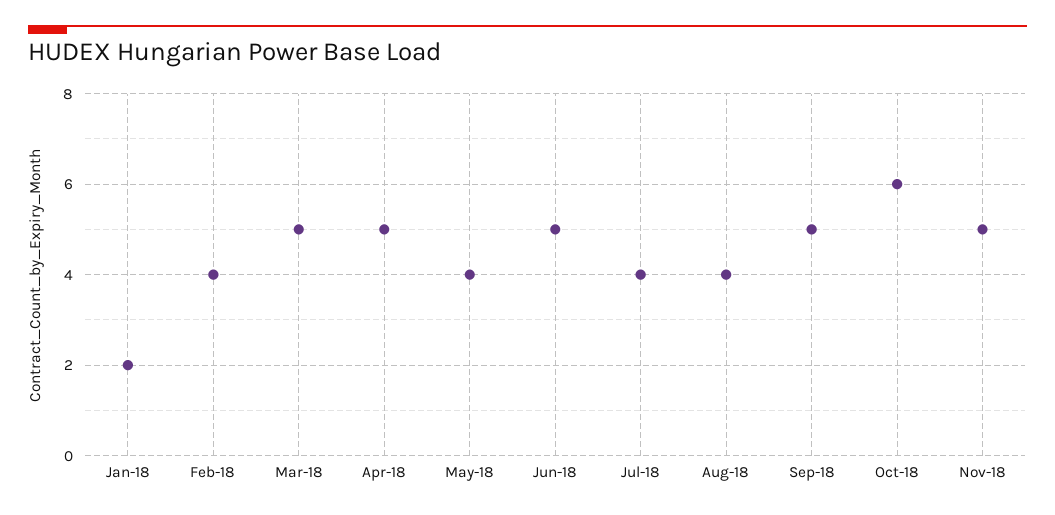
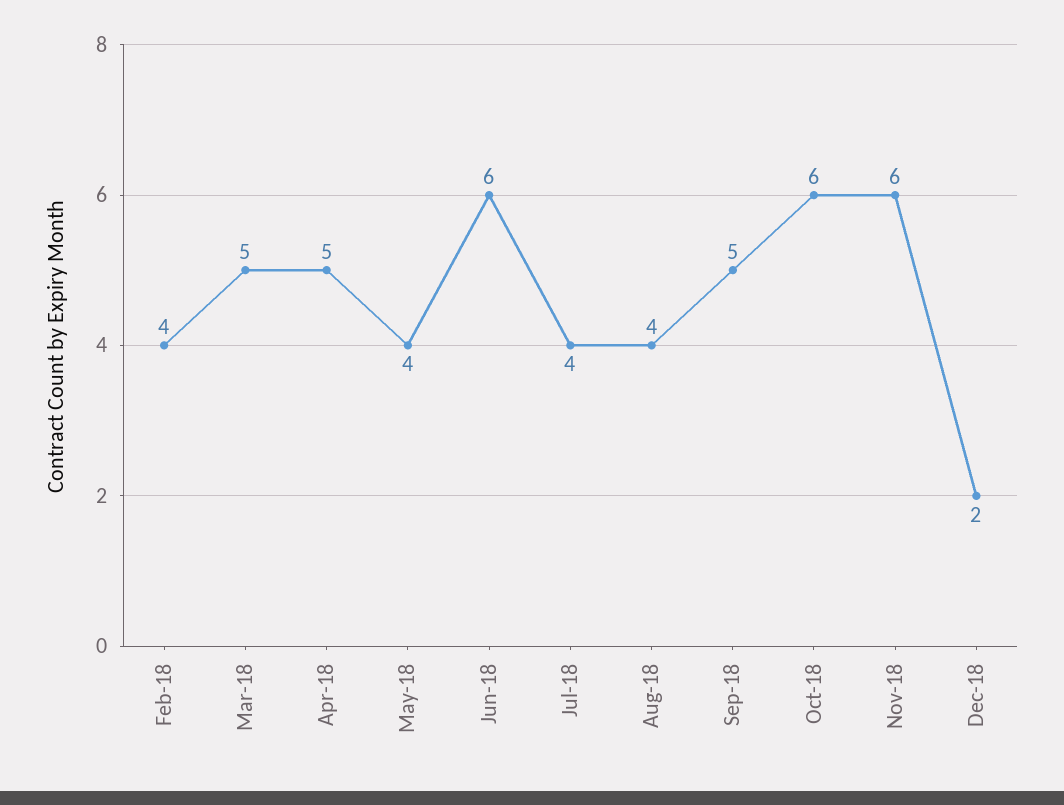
Jan-18: 2 -> none
Jun-18: 5 -> 6
Nov-18: 5 -> 6
Dec-18: none -> 2

